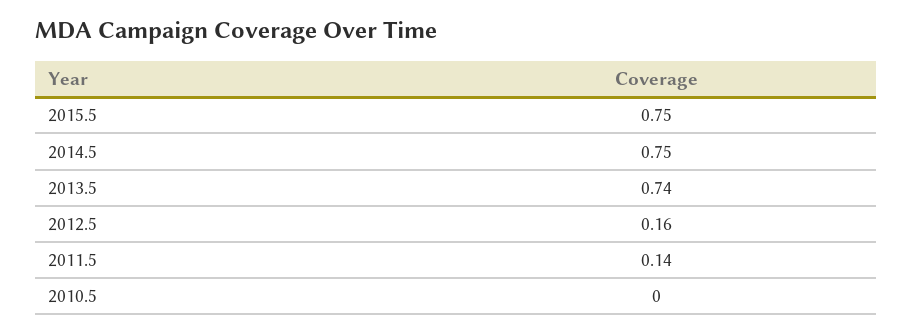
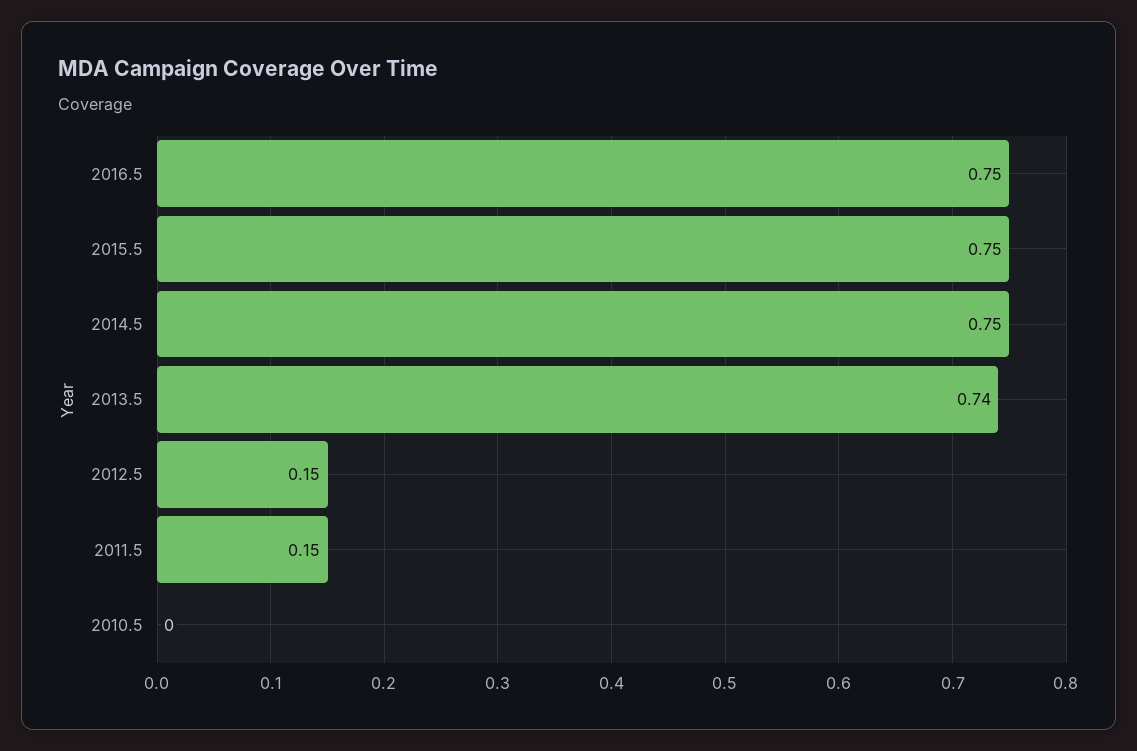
2012.5: 0.16 -> 0.15
2011.5: 0.14 -> 0.15
2016.5: none -> 0.75

